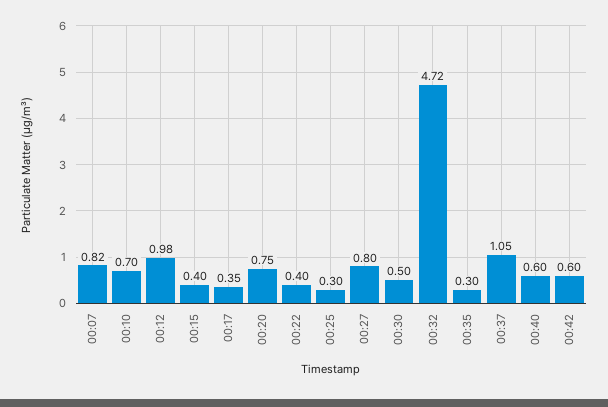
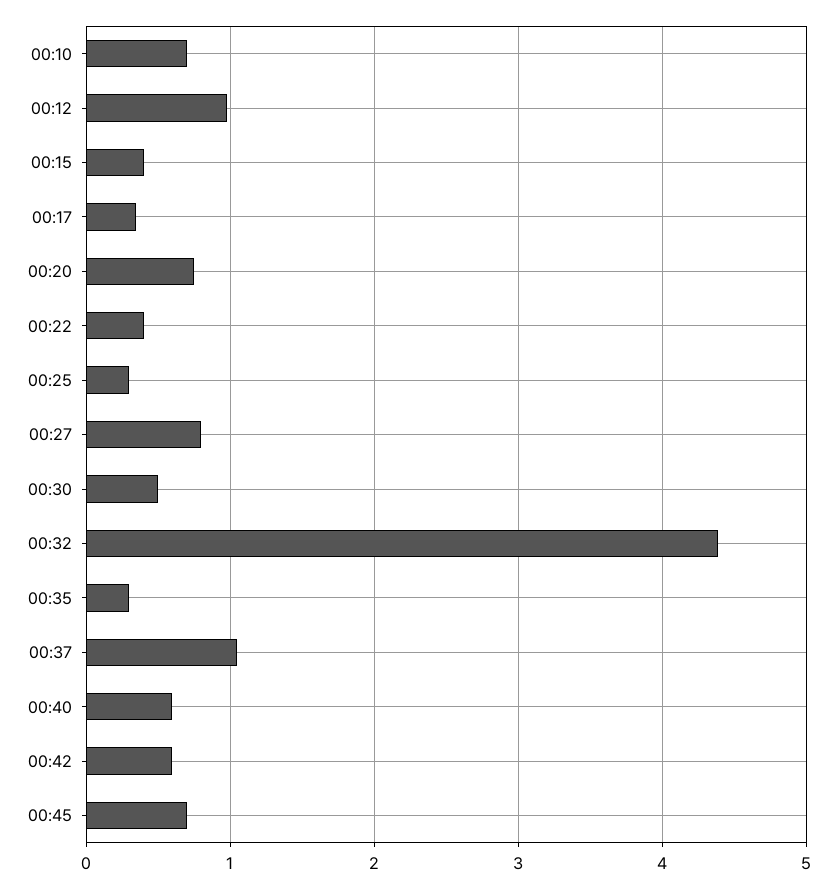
00:07: 0.82 -> none
00:32: 4.72 -> 4.4
00:45: none -> 0.7

